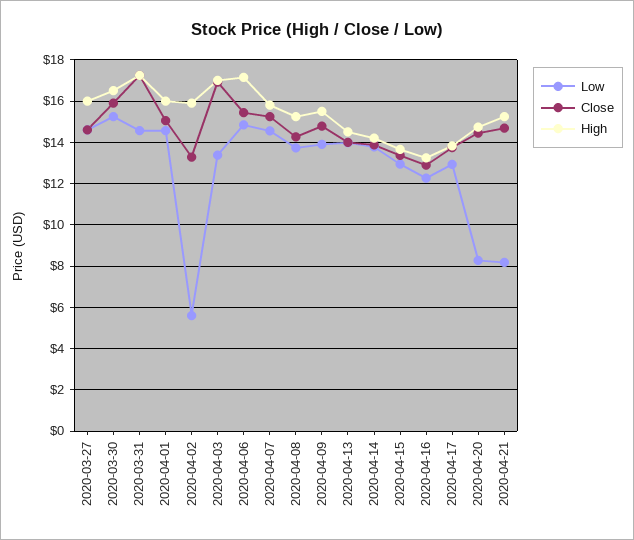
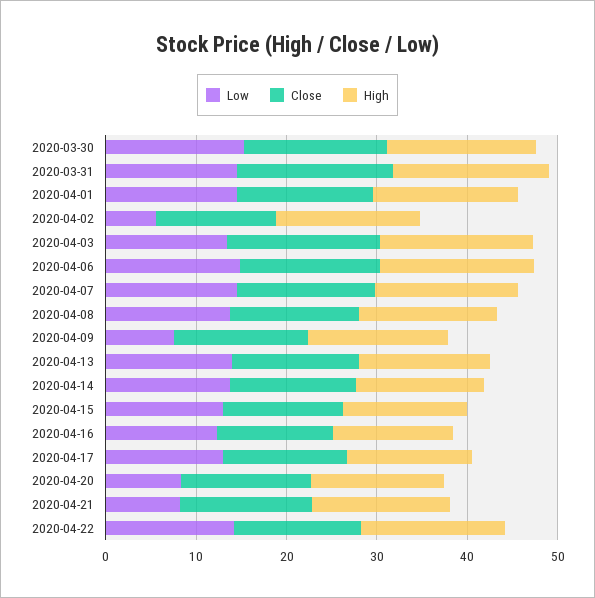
Low, 2020-03-27: 14.5 -> none
Close, 2020-03-27: 14.5 -> none
High, 2020-03-27: 16 -> none
Low, 2020-04-09: 14 -> 8
Low, 2020-04-22: none -> 14
Close, 2020-04-22: none -> 14
High, 2020-04-22: none -> 16

